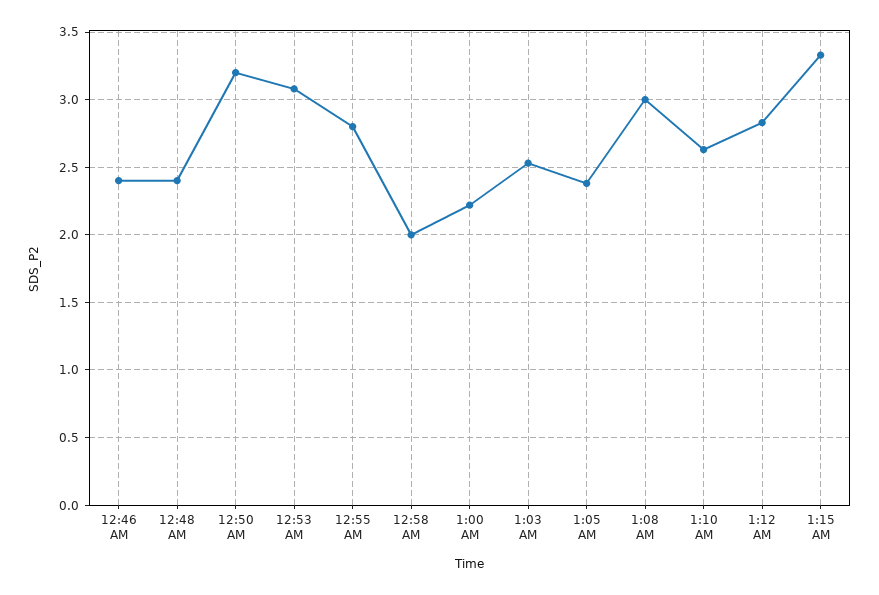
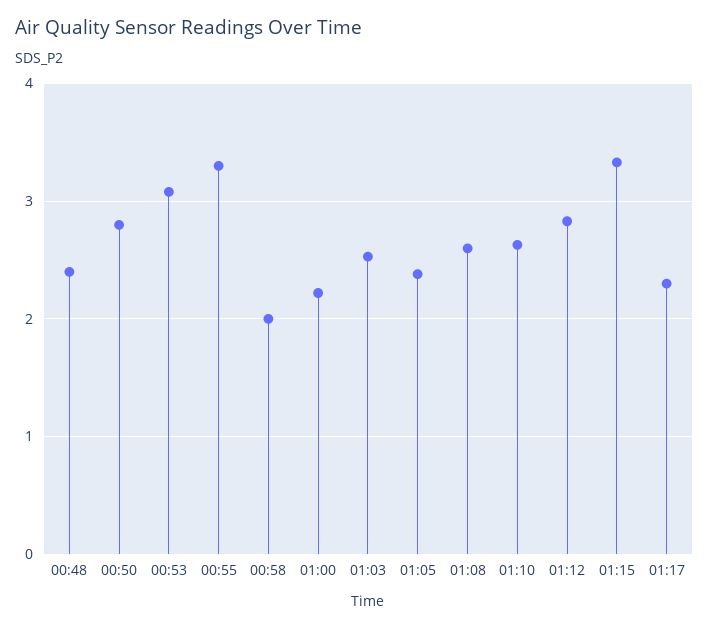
12:46 AM: 2.4 -> none
12:50 AM: 3.2 -> 2.8
12:55 AM: 2.8 -> 3.3
1:08 AM: 3 -> 2.6
01:17: none -> 2.3

